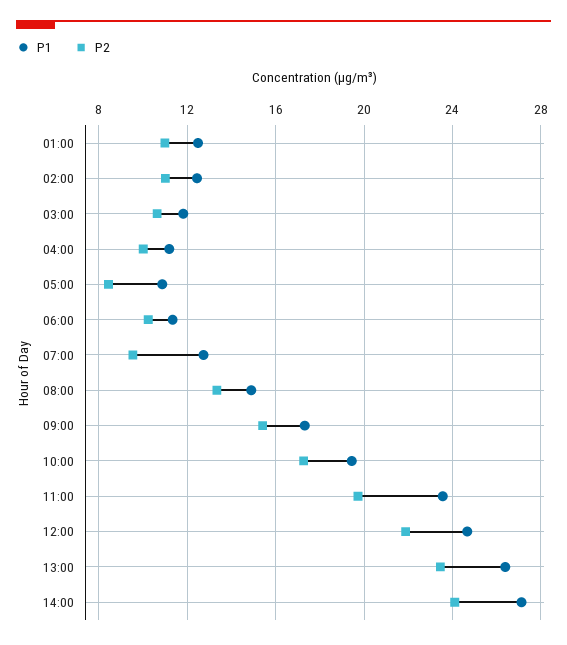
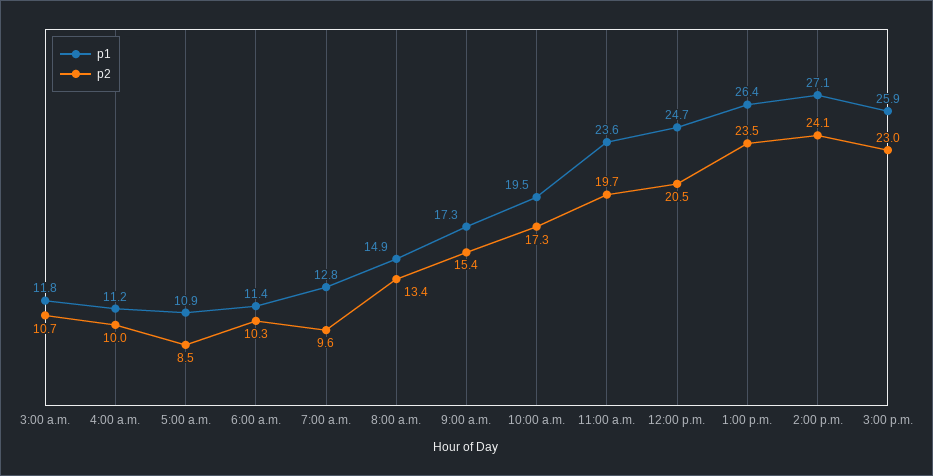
P1, 01:00: 12.5 -> none
P2, 01:00: 11 -> none
P1, 02:00: 12.5 -> none
P2, 02:00: 11 -> none
P2, 12:00: 22 -> 20.5
P1, 3:00 p.m.: none -> 25.9
P2, 3:00 p.m.: none -> 23

